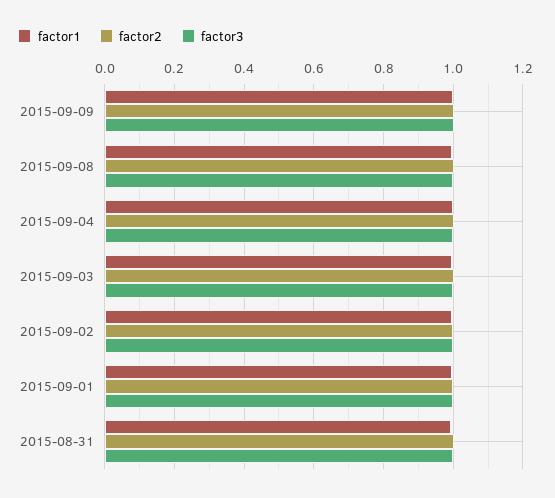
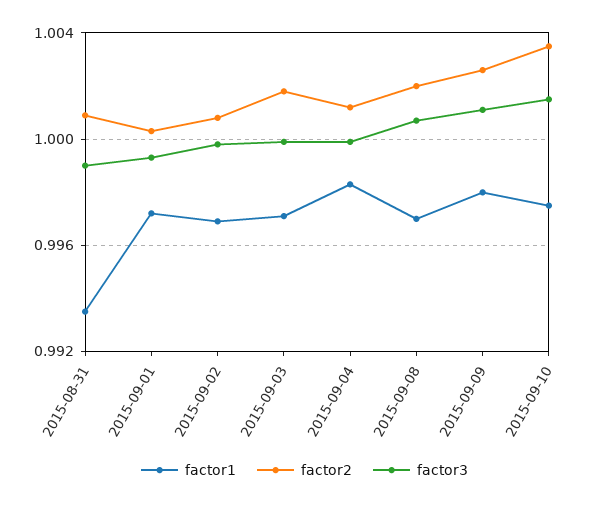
factor1, 2015-09-10: none -> 0.9975
factor2, 2015-09-10: none -> 1.0035
factor3, 2015-09-10: none -> 1.0015

